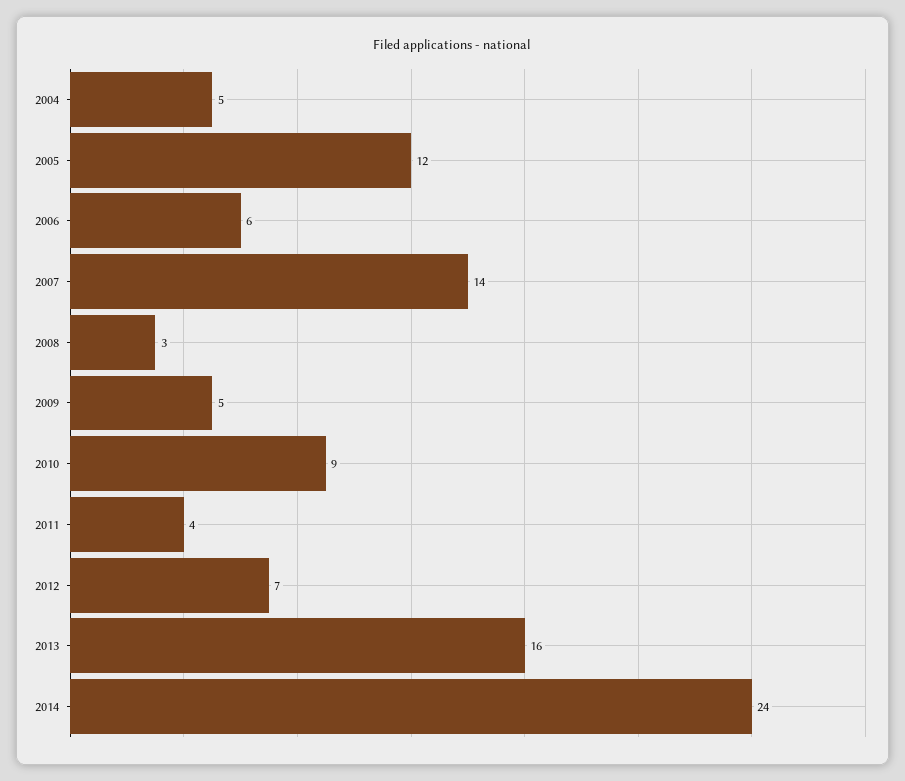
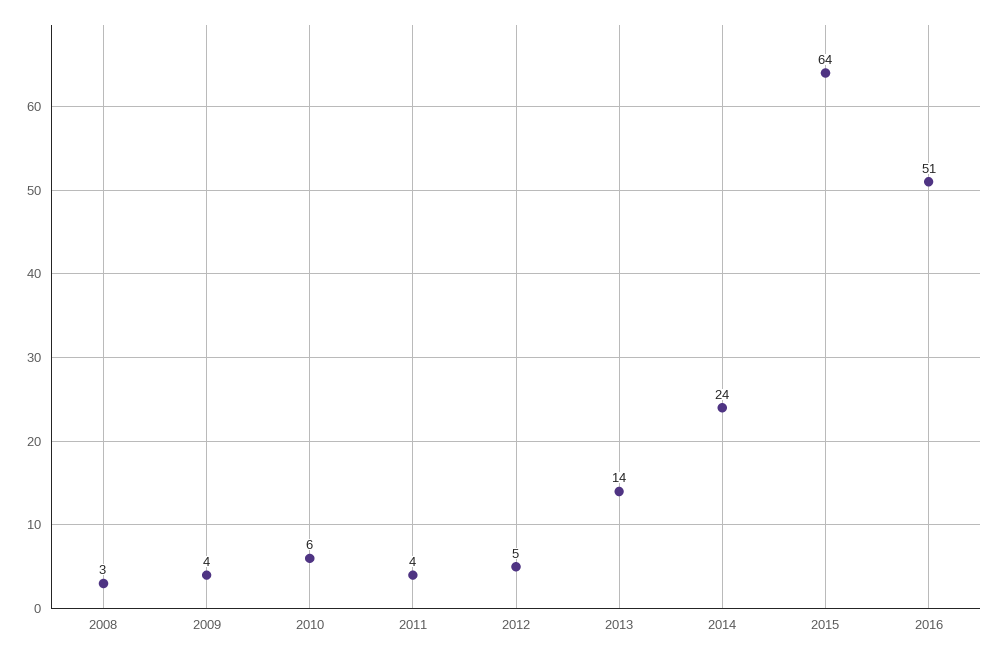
2004: 5 -> none
2005: 12 -> none
2006: 6 -> none
2007: 14 -> none
2009: 5 -> 4
2010: 9 -> 6
2012: 7 -> 5
2013: 16 -> 14
2015: none -> 64
2016: none -> 51

